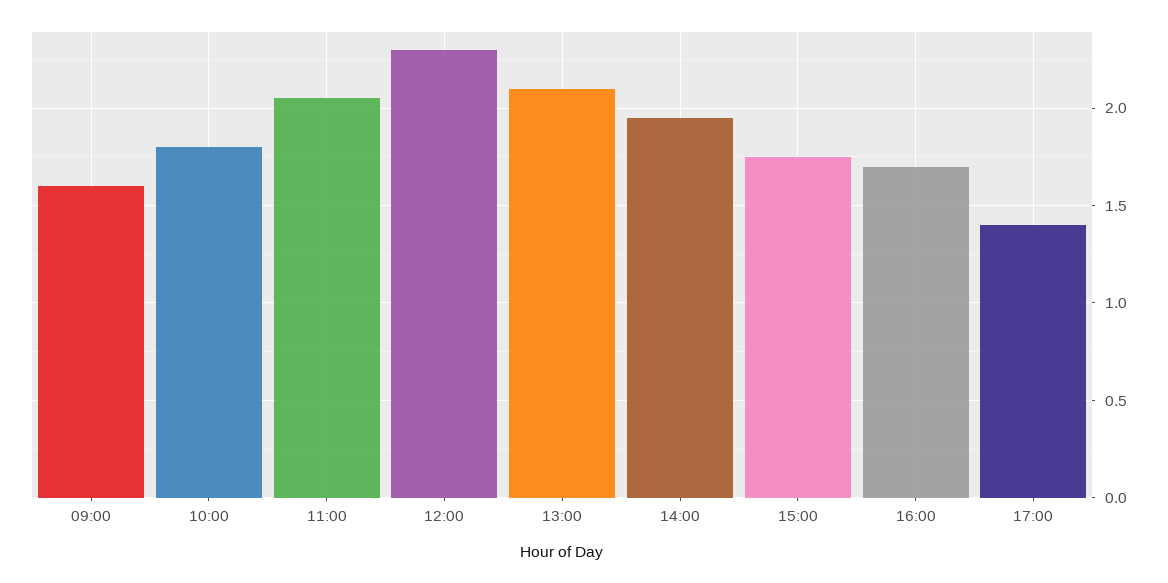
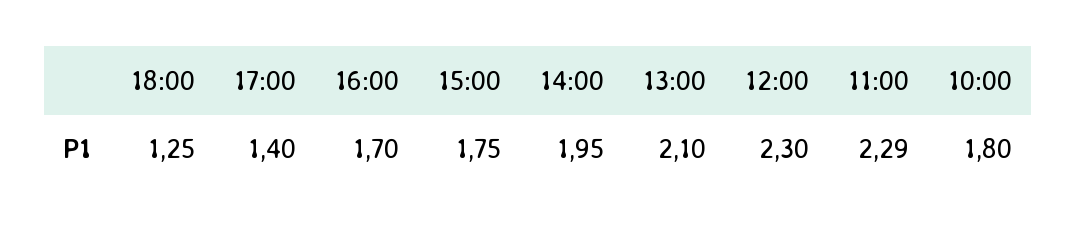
09:00: 1.6 -> none
11:00: 2.05 -> 2.29
18:00: none -> 1.25

